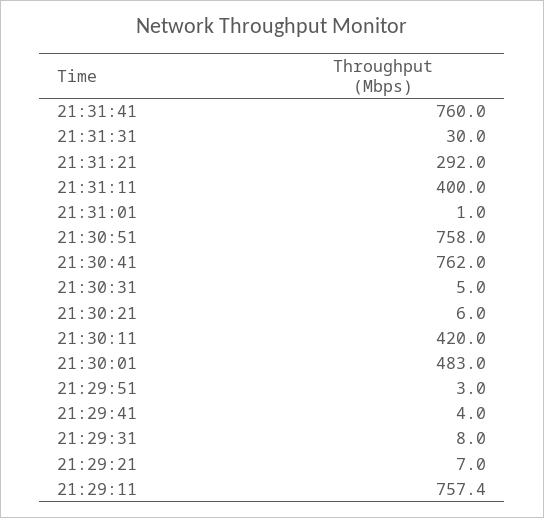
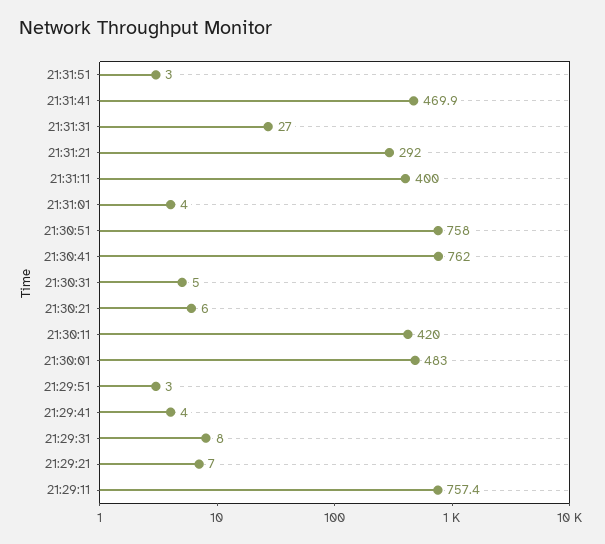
21:31:41: 760 -> 469.9
21:31:31: 30 -> 27
21:31:01: 1 -> 4
21:31:51: none -> 3

